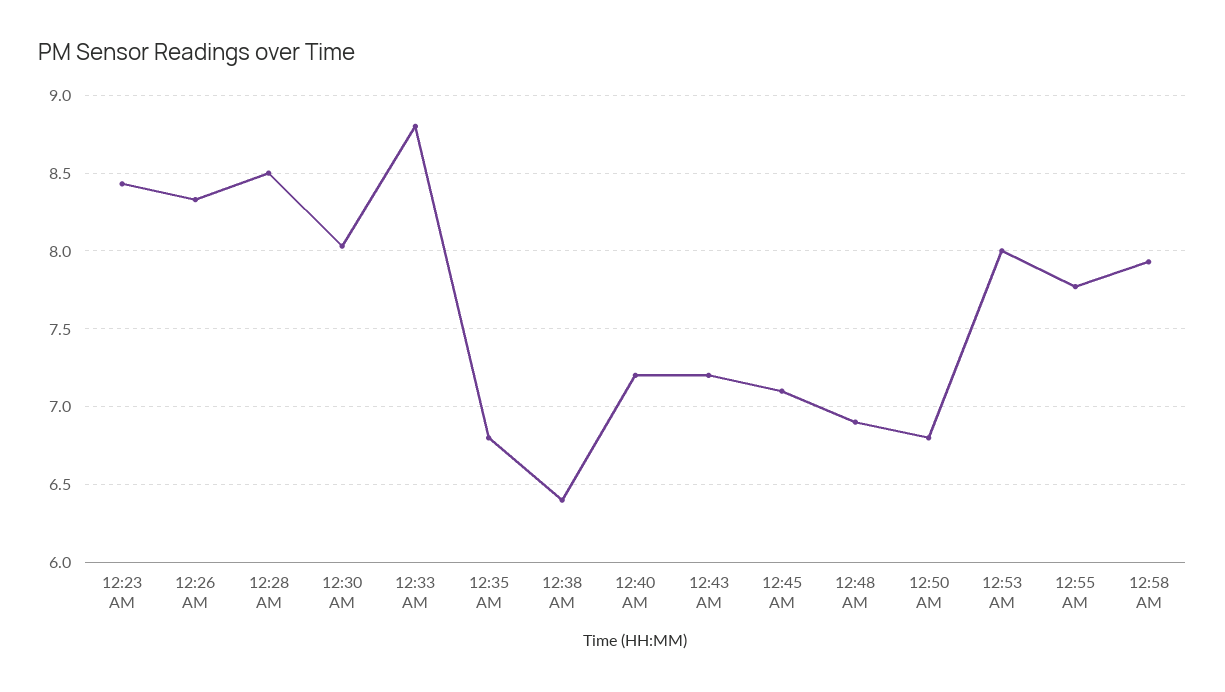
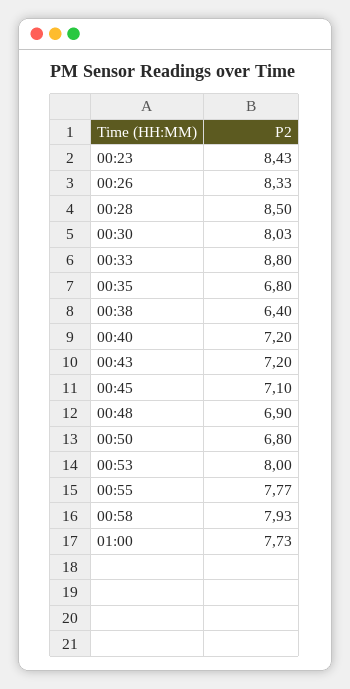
01:00: none -> 7.73

